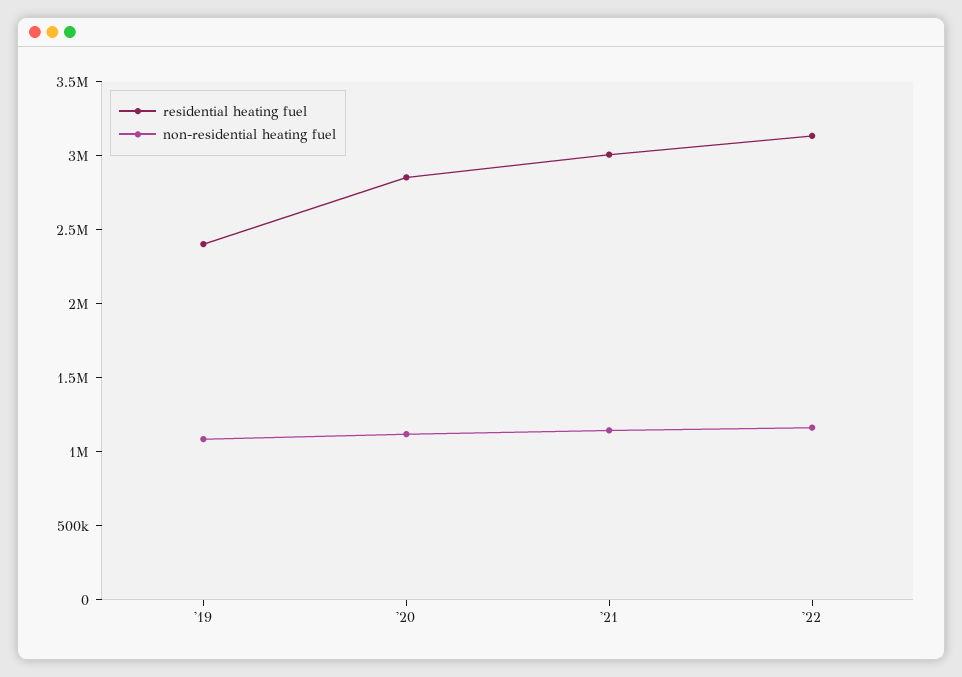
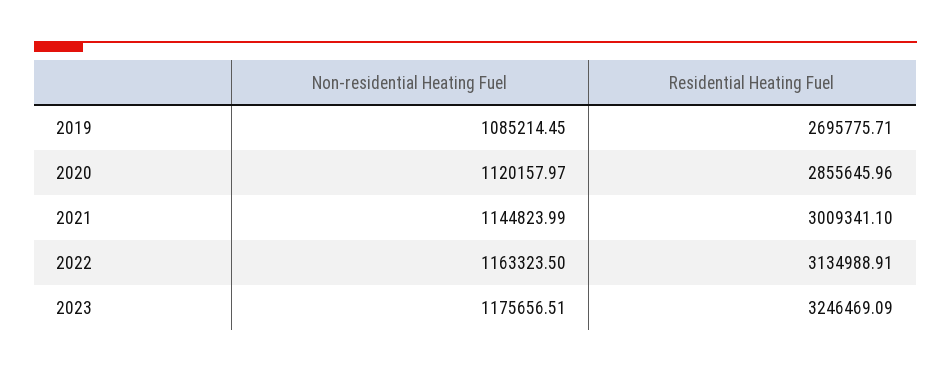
residential heating fuel, '19: 2400000 -> 2695775.71
non-residential heating fuel, 2023: none -> 1175656.51
residential heating fuel, 2023: none -> 3246469.09

